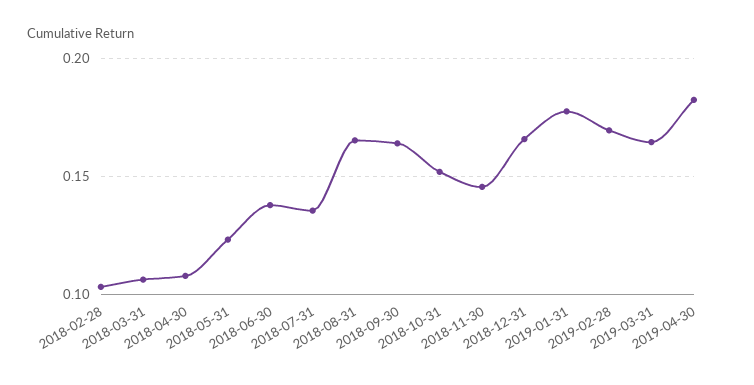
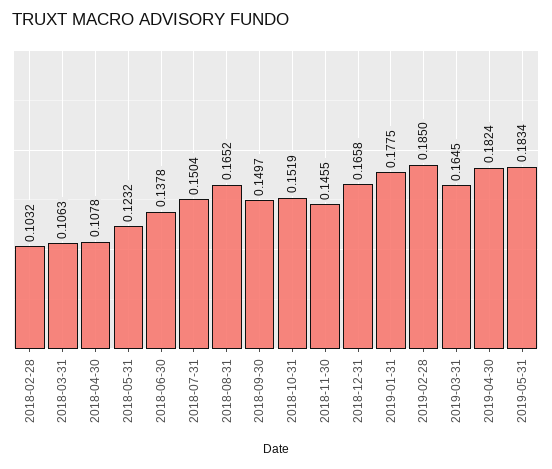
2018-07-31: 0.135 -> 0.1504
2018-09-30: 0.165 -> 0.1497
2019-02-28: 0.17 -> 0.185
2019-05-31: none -> 0.1834

